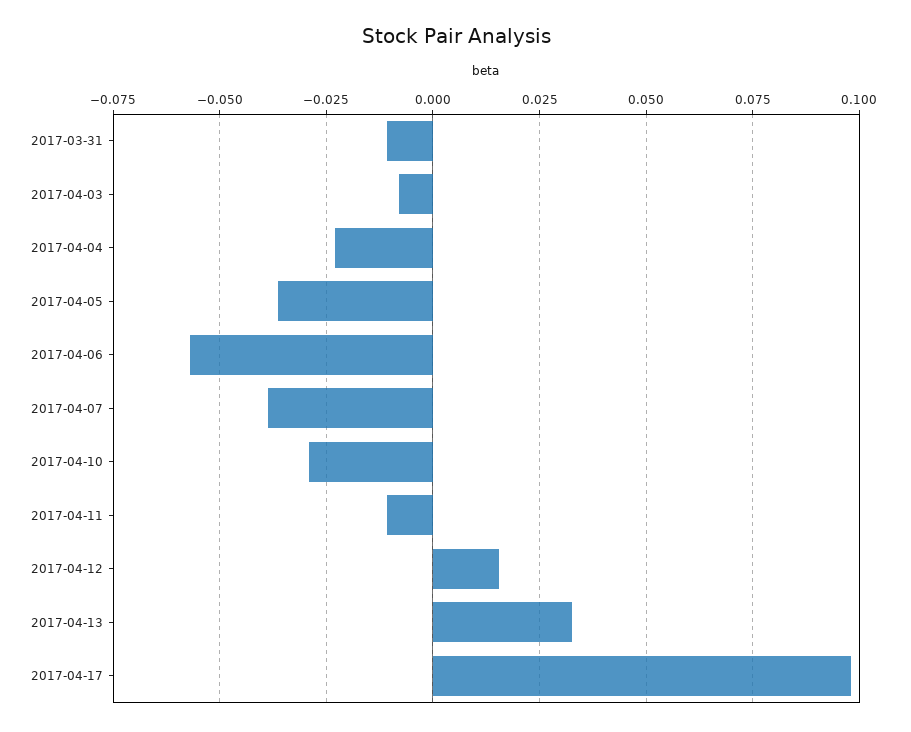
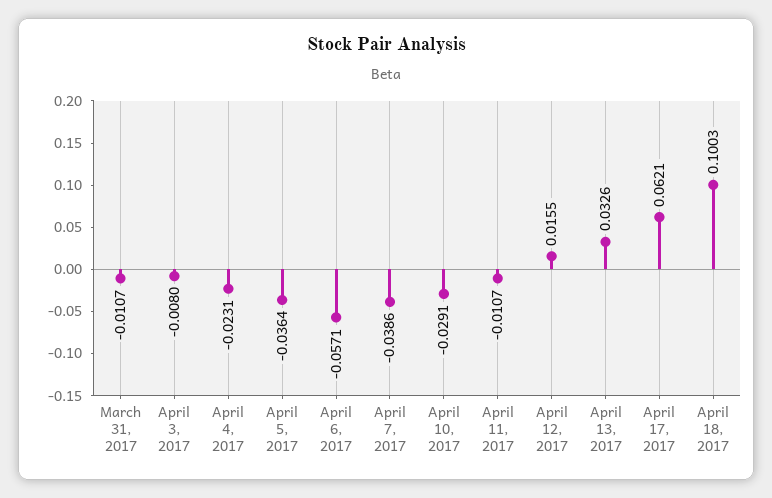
2017-04-17: 0.0975 -> 0.0621
April 18, 2017: none -> 0.1003

